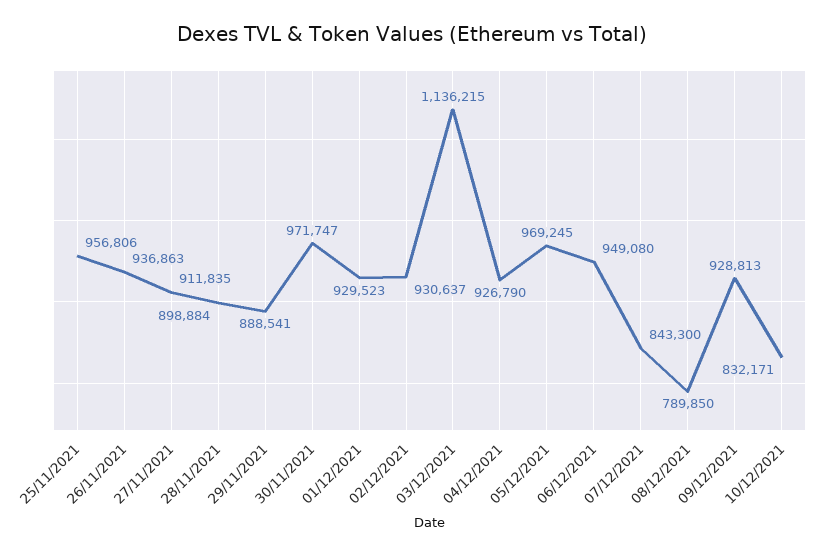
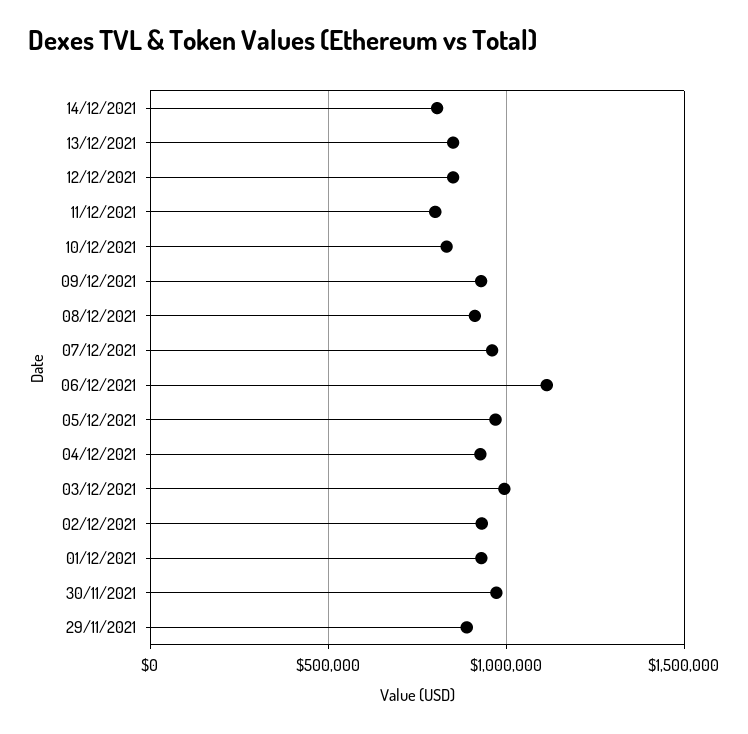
25/11/2021: 956806 -> none
26/11/2021: 936863 -> none
27/11/2021: 911835 -> none
28/11/2021: 898884 -> none
03/12/2021: 1136215 -> 1000000
06/12/2021: 949080 -> 1100000
07/12/2021: 843300 -> 950000
08/12/2021: 789850 -> 900000
14/12/2021: none -> 800000
13/12/2021: none -> 850000
12/12/2021: none -> 850000
11/12/2021: none -> 800000

